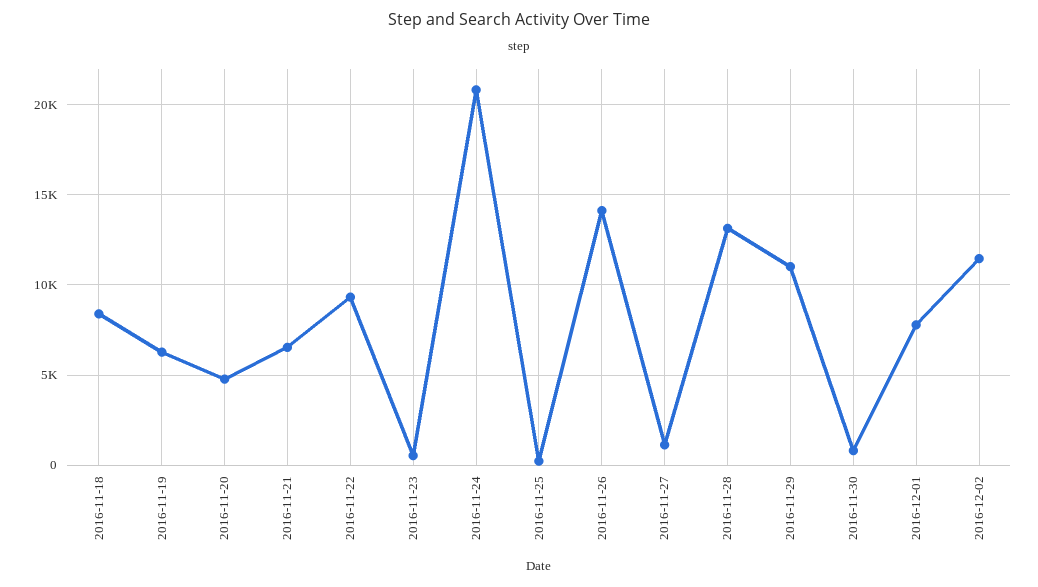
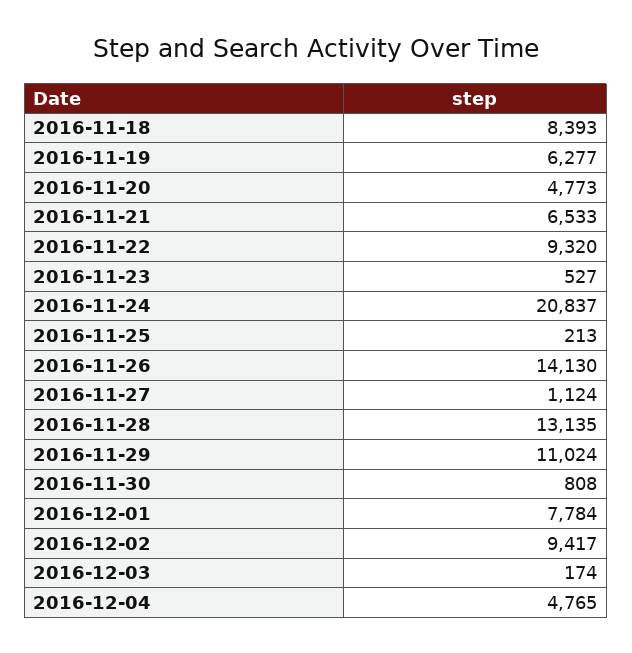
2016-12-02: 11500 -> 9417
2016-12-03: none -> 174
2016-12-04: none -> 4765

